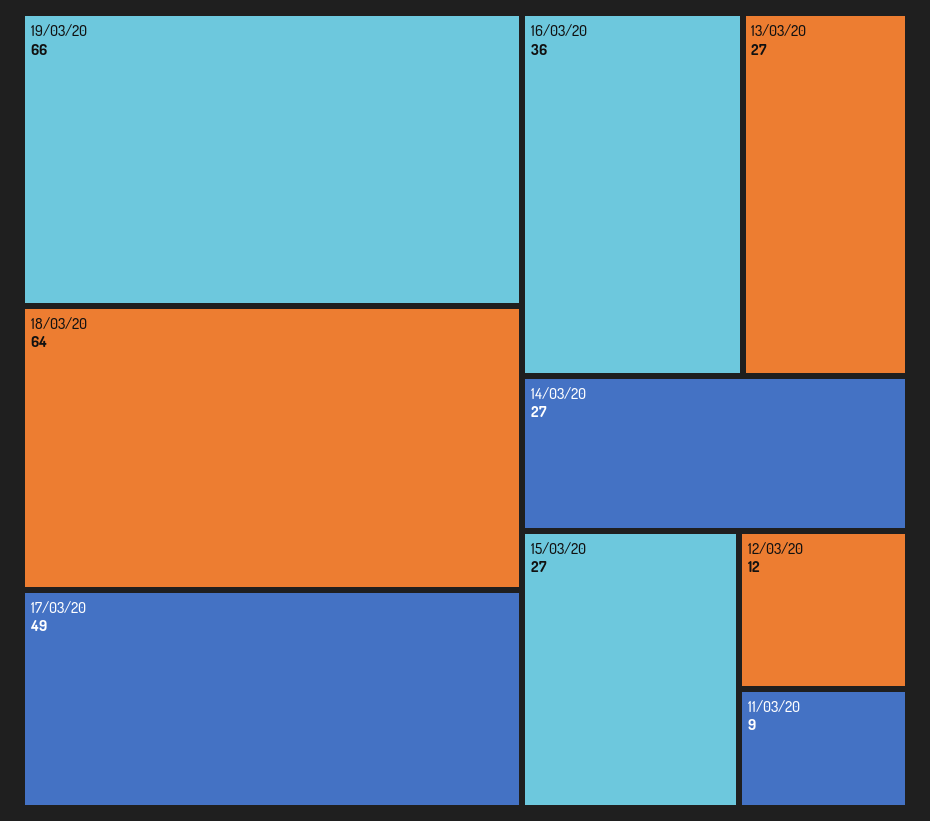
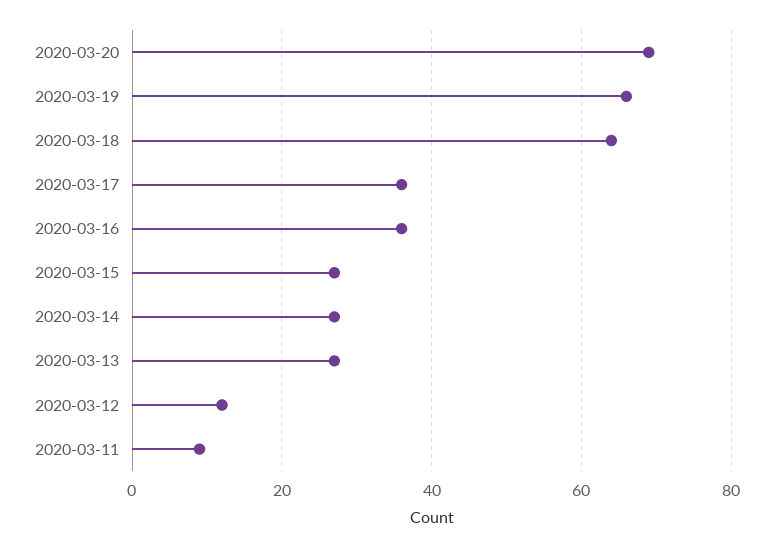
17/03/20: 49 -> 35
2020-03-20: none -> 70

